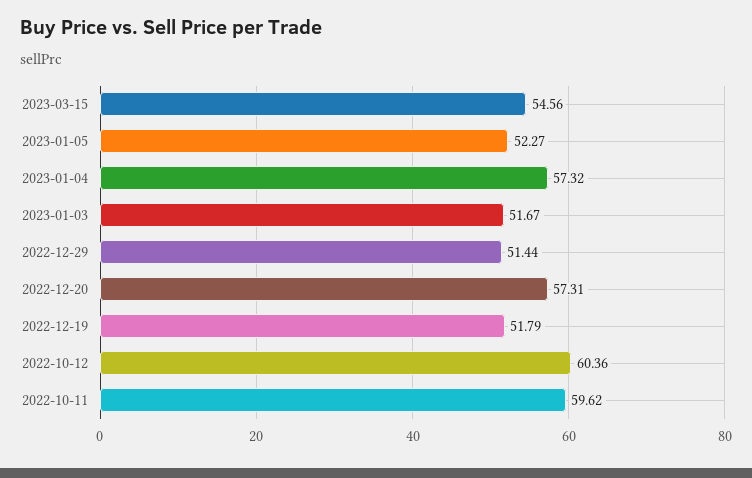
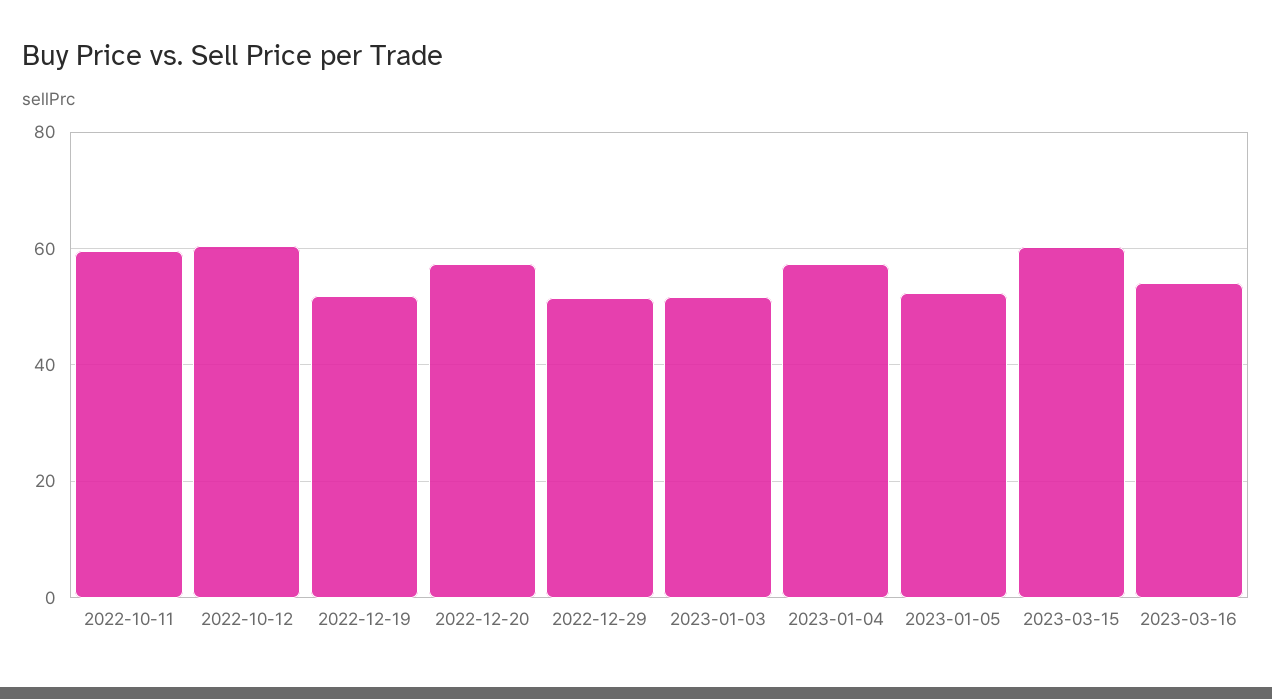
2023-03-15: 54.56 -> 60
2023-03-16: none -> 54

